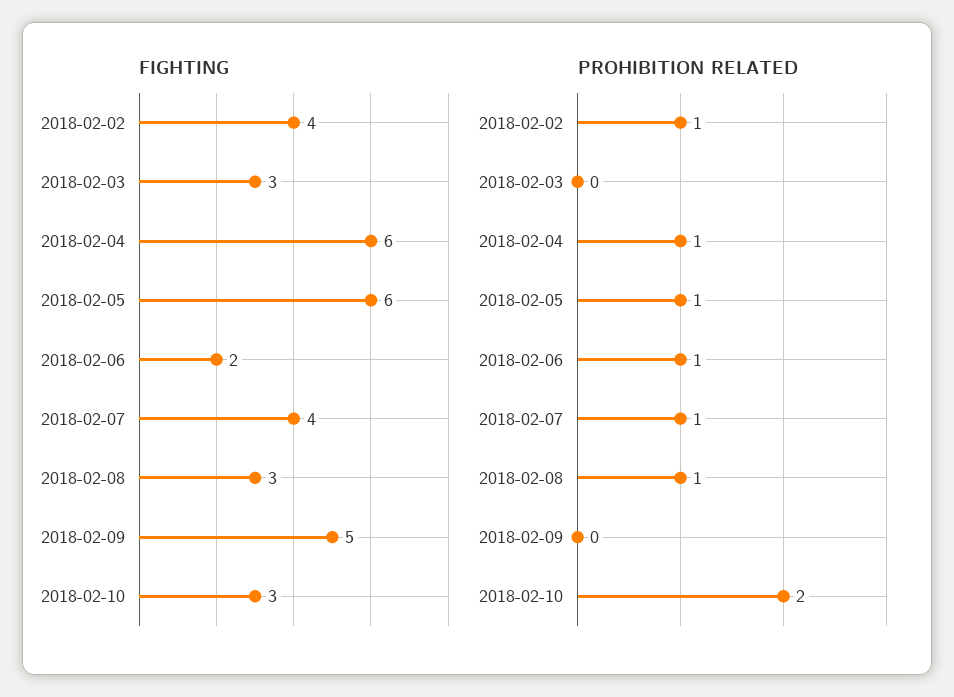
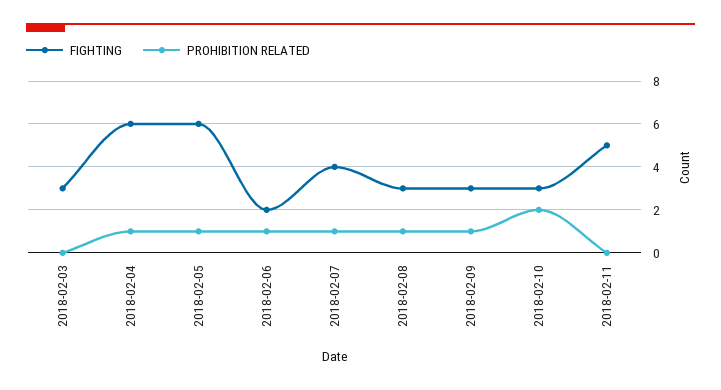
FIGHTING, 2018-02-02: 4 -> none
FIGHTING, 2018-02-09: 5 -> 3
PROHIBITION RELATED, 2018-02-02: 1 -> none
PROHIBITION RELATED, 2018-02-09: 0 -> 1
FIGHTING, 2018-02-11: none -> 5
PROHIBITION RELATED, 2018-02-11: none -> 0

